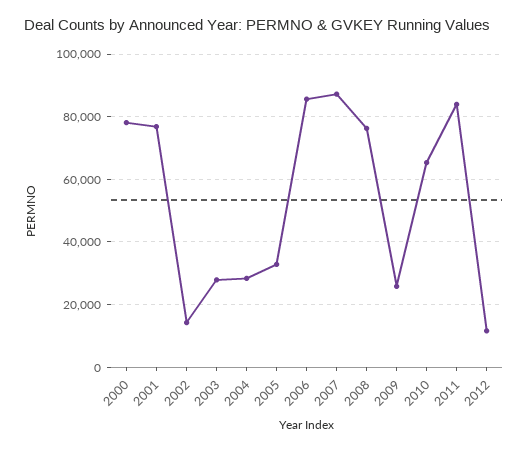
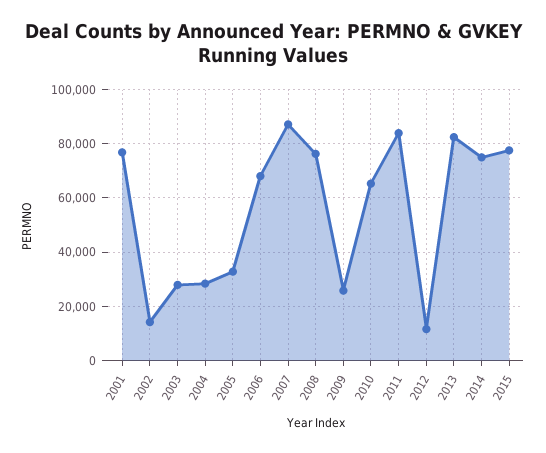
2000: 78000 -> none
2006: 86000 -> 67500
2013: none -> 82500
2014: none -> 75000
2015: none -> 77500

